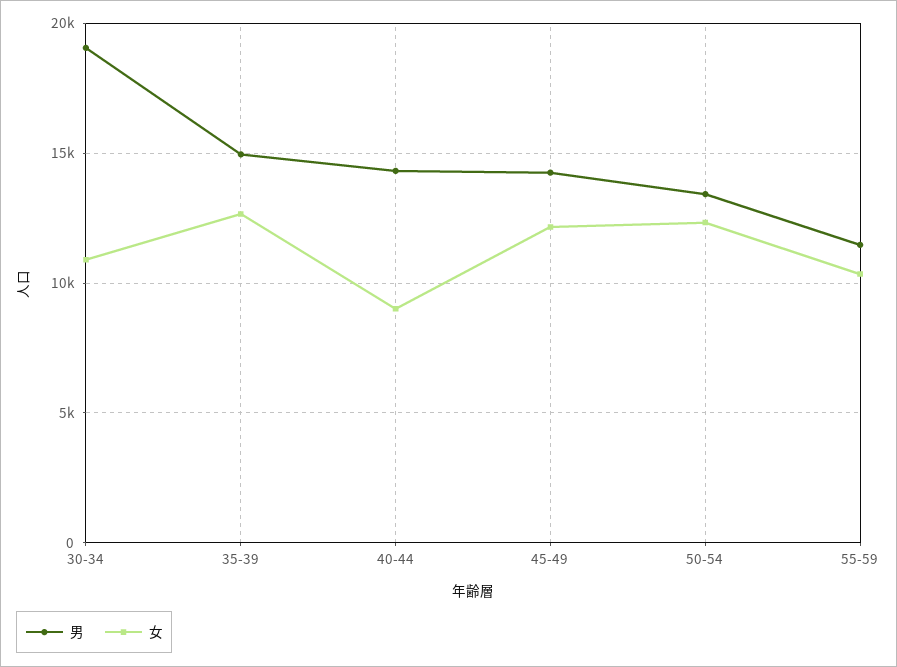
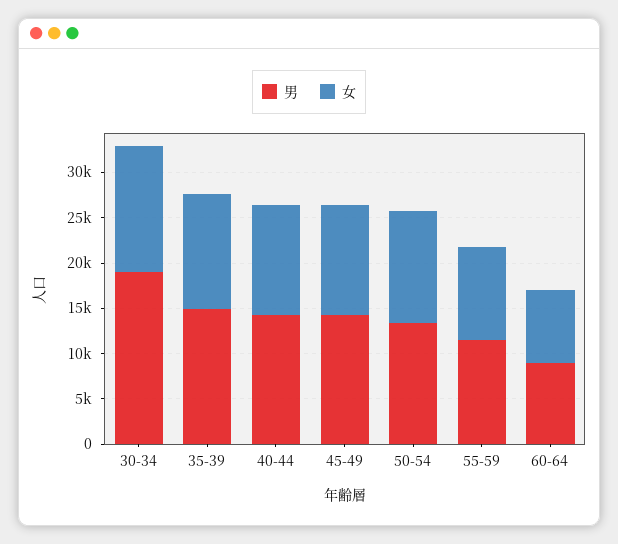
女, 30-34: 11000 -> 14000
女, 40-44: 9000 -> 12000
男, 60-64: none -> 9000
女, 60-64: none -> 8000

